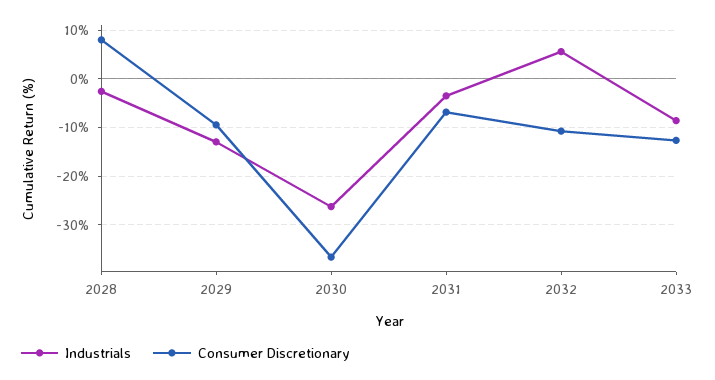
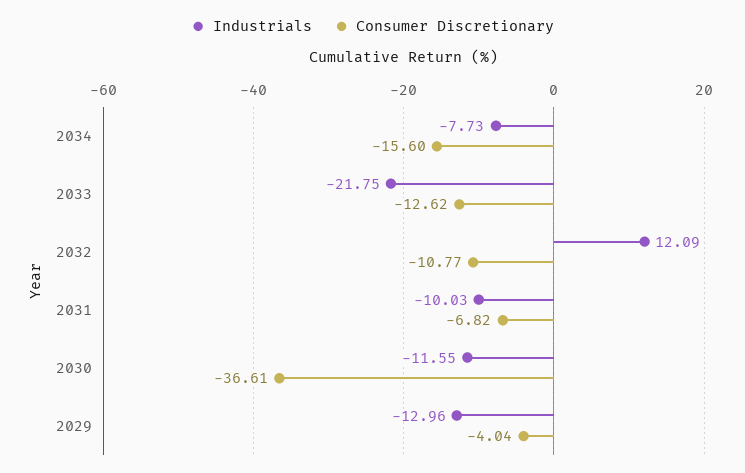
Industrials, 2028: -2 -> none
Consumer Discretionary, 2028: 8 -> none
Consumer Discretionary, 2029: -10 -> -4.04
Industrials, 2030: -26 -> -11.55
Industrials, 2031: -4 -> -10.03
Industrials, 2032: 6 -> 12.09
Industrials, 2033: -8 -> -21.75
Industrials, 2034: none -> -7.73
Consumer Discretionary, 2034: none -> -15.6

